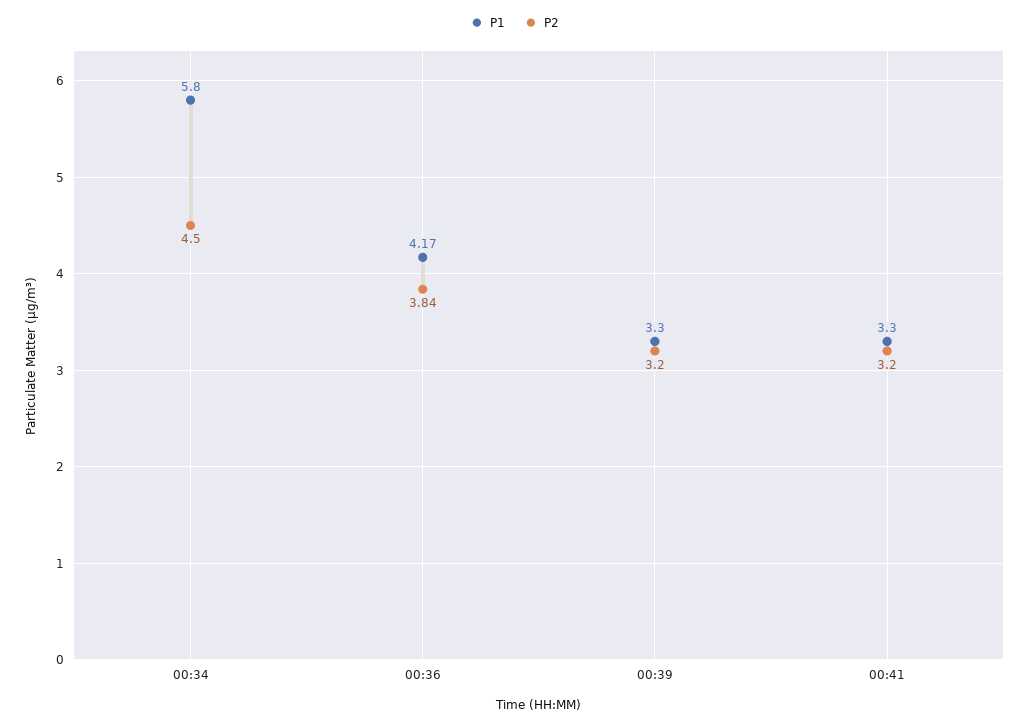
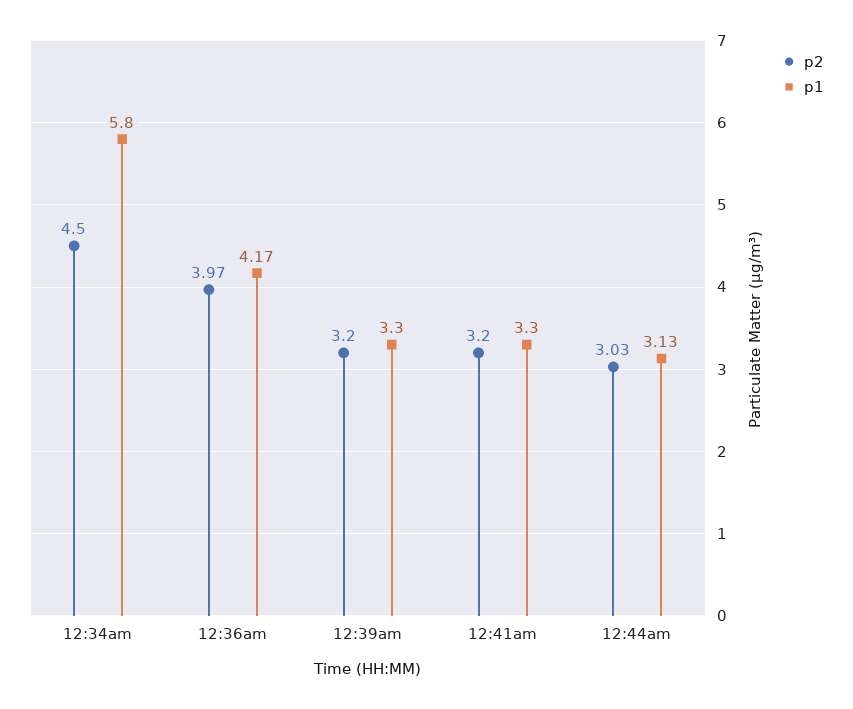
P2, 00:36: 3.84 -> 3.97
P2, 12:44am: none -> 3.03
P1, 12:44am: none -> 3.13

